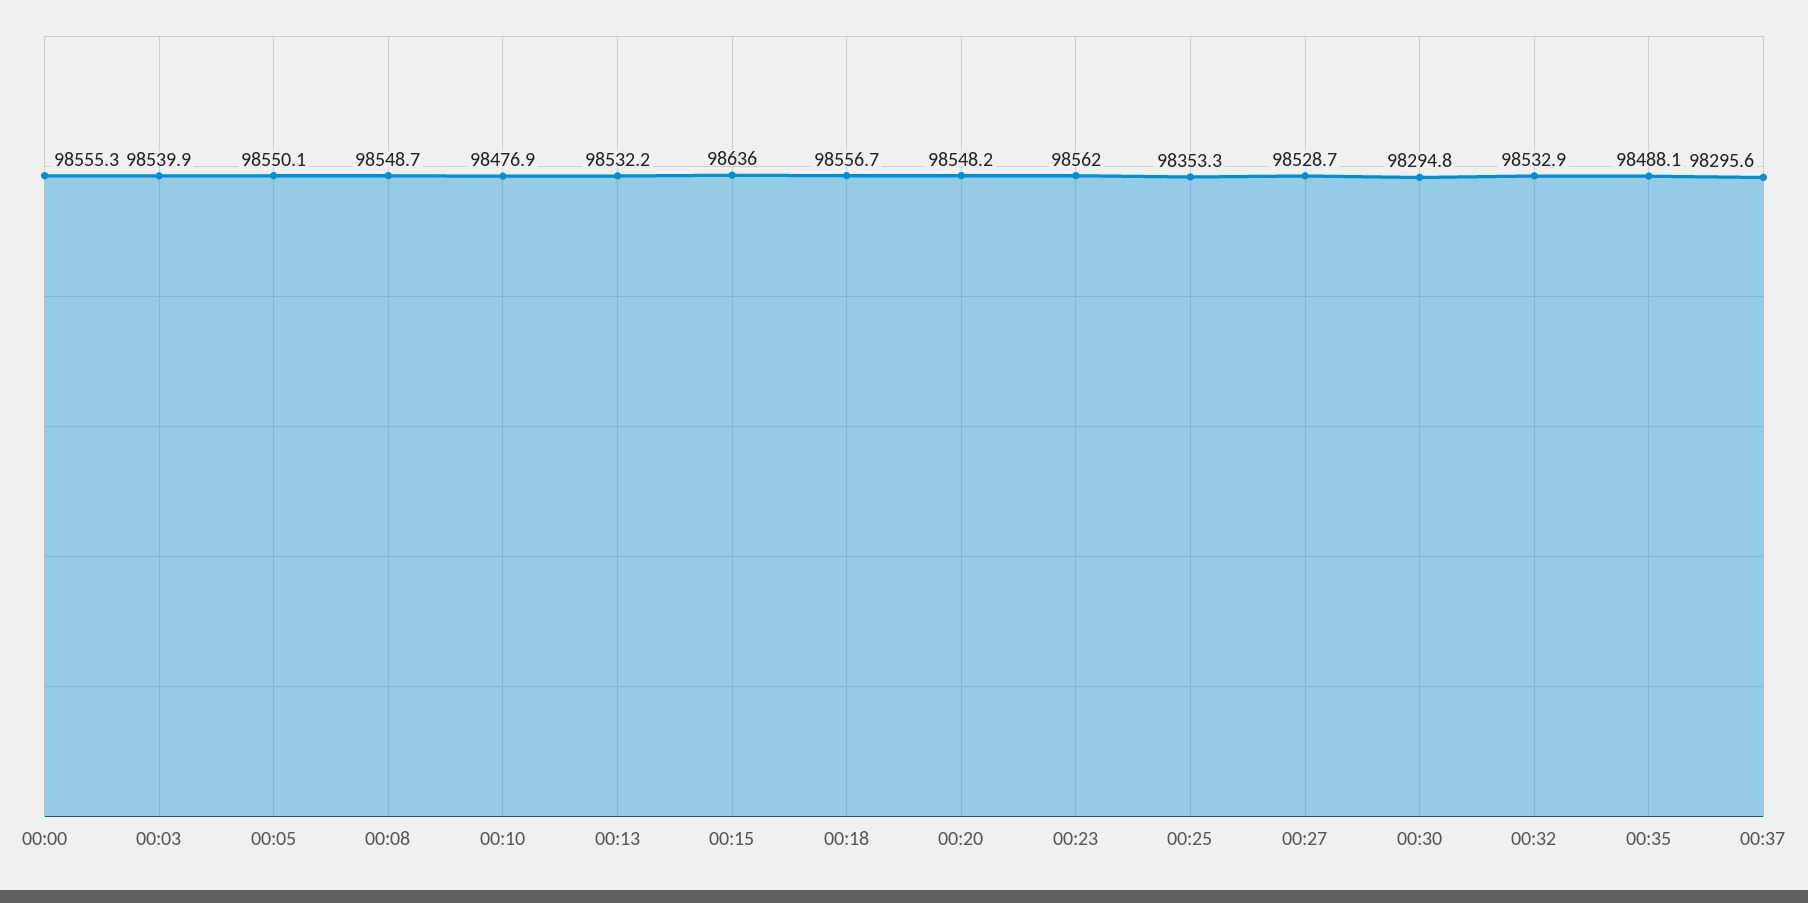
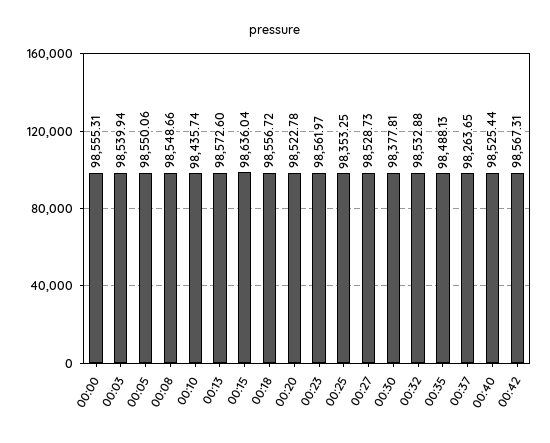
00:10: 98476.9 -> 98435.74
00:13: 98532.2 -> 98572.6
00:20: 98548.2 -> 98522.78
00:30: 98294.8 -> 98377.81
00:37: 98295.6 -> 98263.65
00:40: none -> 98525.44
00:42: none -> 98567.31

